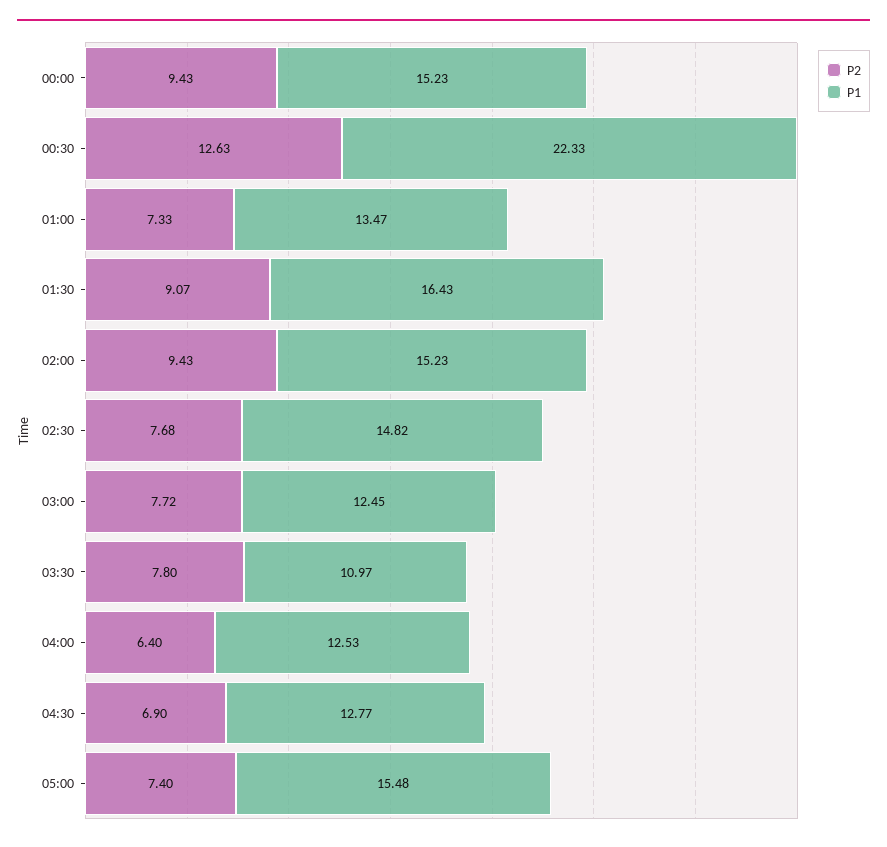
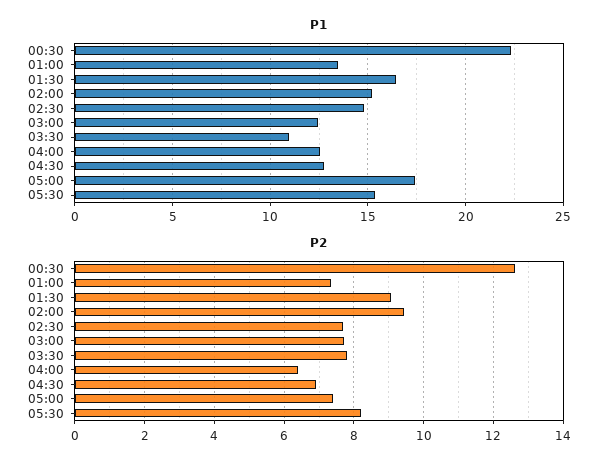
P2, 00:00: 9.43 -> none
P1, 00:00: 15.23 -> none
P1, 05:00: 15.48 -> 17.5
P1, 05:30: none -> 15.5
P2, 05:30: none -> 8.2

